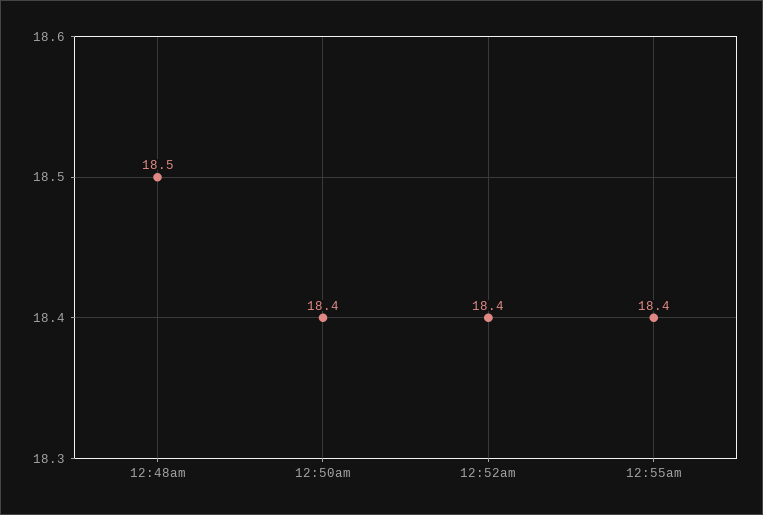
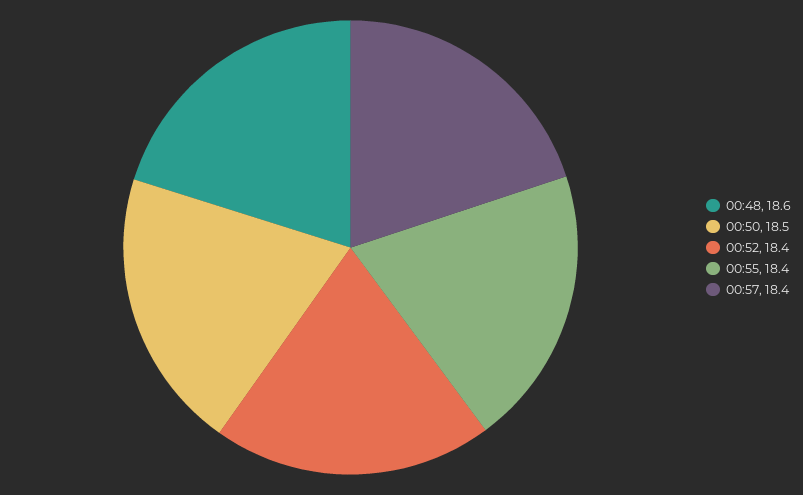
12:48am: 18.5 -> 18.6
12:50am: 18.4 -> 18.5
00:57: none -> 18.4

